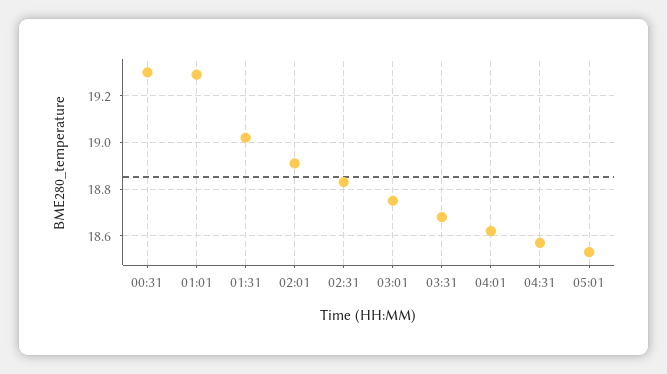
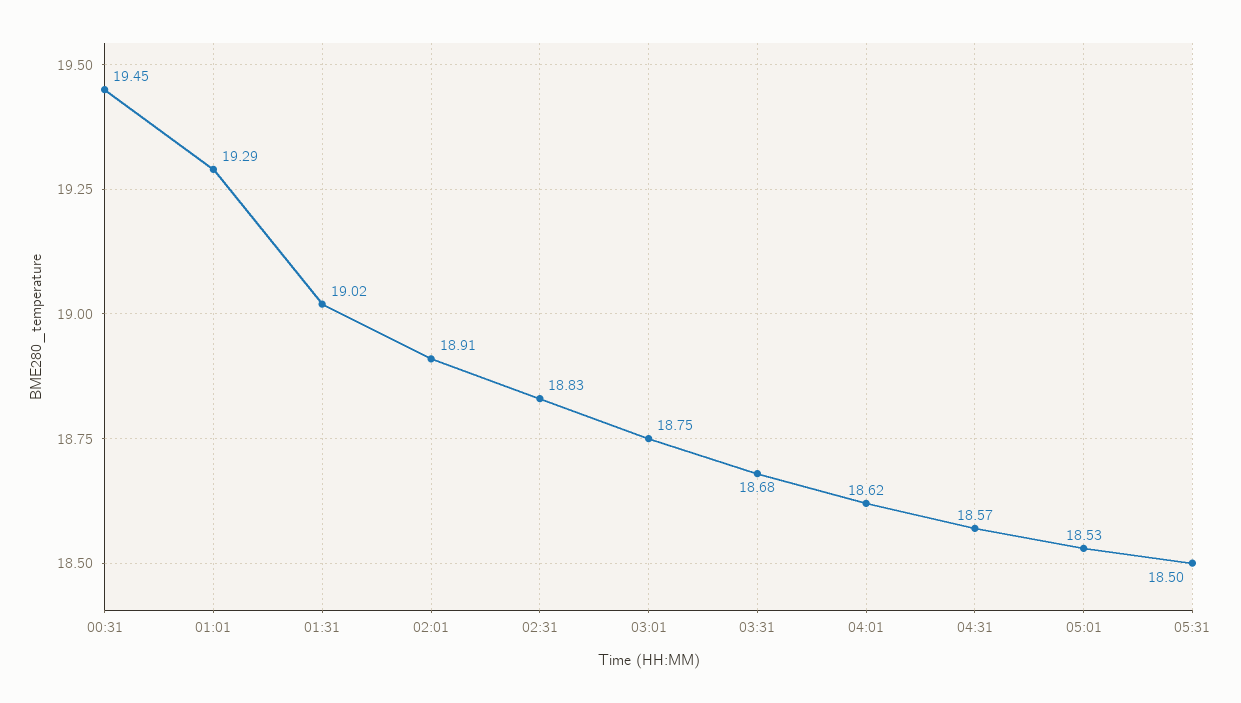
00:31: 19.3 -> 19.45
05:31: none -> 18.5

